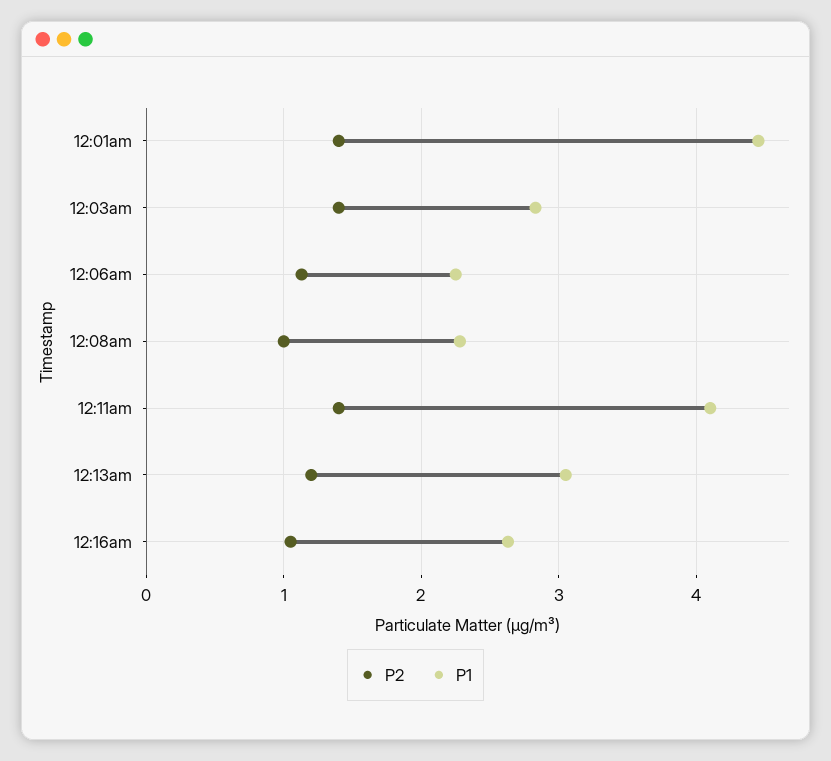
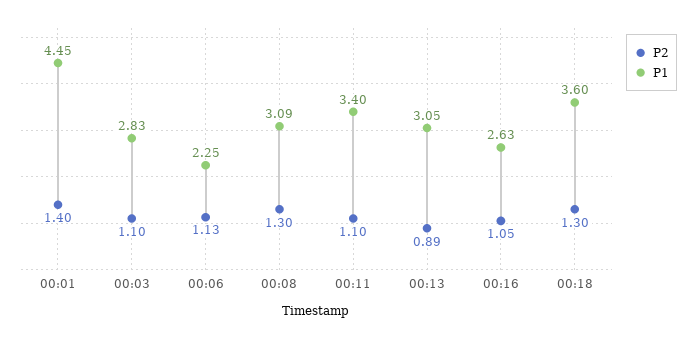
P2, 12:03am: 1.4 -> 1.1
P2, 12:08am: 1 -> 1.3
P1, 12:08am: 2.3 -> 3.09
P2, 12:11am: 1.4 -> 1.1
P1, 12:11am: 4.1 -> 3.4
P2, 12:13am: 1.2 -> 0.89
P2, 00:18: none -> 1.3
P1, 00:18: none -> 3.6

